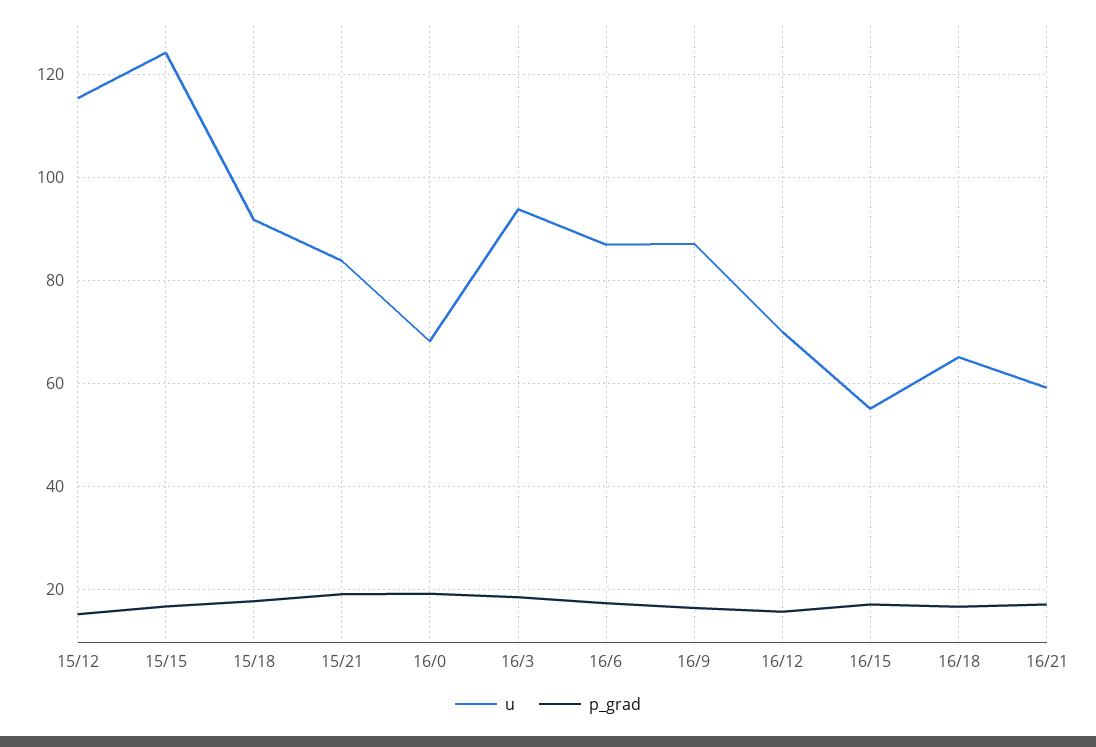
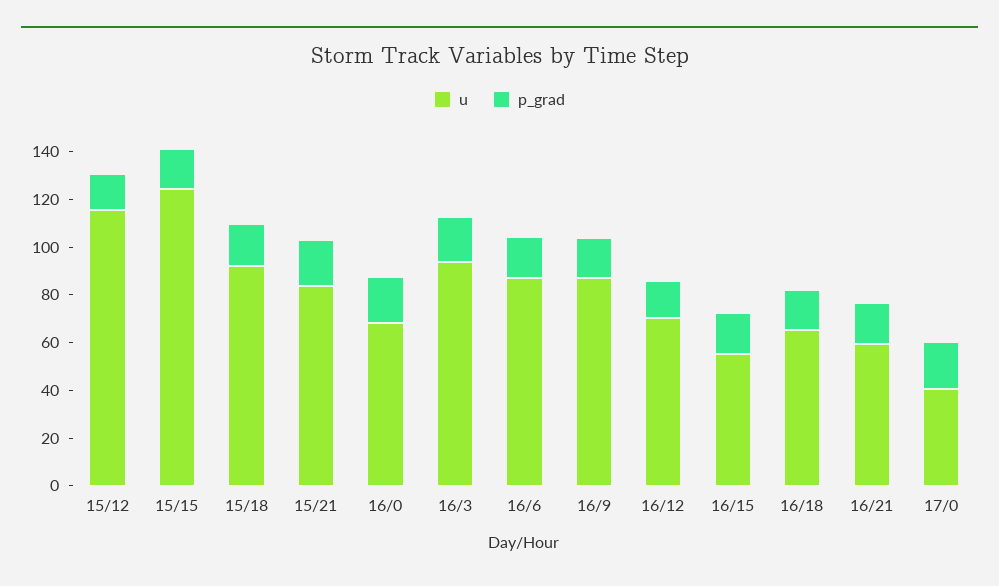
u, 17/0: none -> 40
p_grad, 17/0: none -> 20

